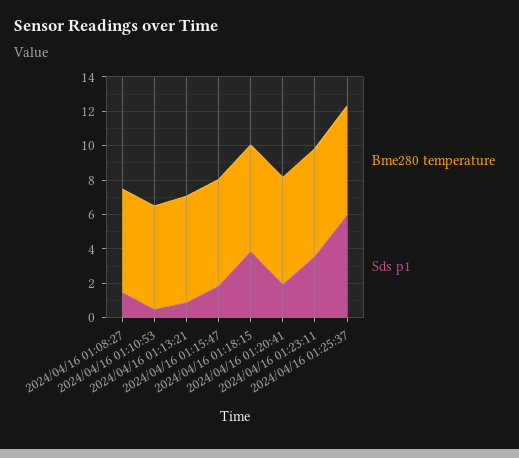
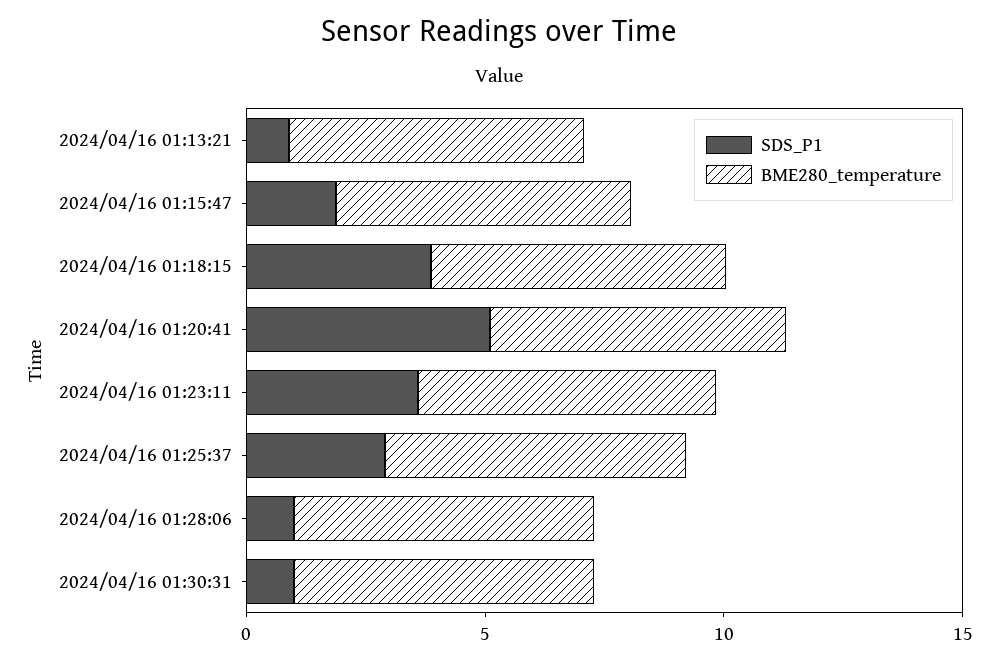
Bme280 temperature, 2024/04/16 01:08:27: 6 -> none
Sds p1, 2024/04/16 01:08:27: 1.5 -> none
Bme280 temperature, 2024/04/16 01:10:53: 6 -> none
Sds p1, 2024/04/16 01:10:53: 0.5 -> none
Sds p1, 2024/04/16 01:20:41: 2 -> 5
Sds p1, 2024/04/16 01:25:37: 6 -> 3
Sds p1, 2024/04/16 01:28:06: none -> 1
Bme280 temperature, 2024/04/16 01:28:06: none -> 6
Sds p1, 2024/04/16 01:30:31: none -> 1
Bme280 temperature, 2024/04/16 01:30:31: none -> 6

